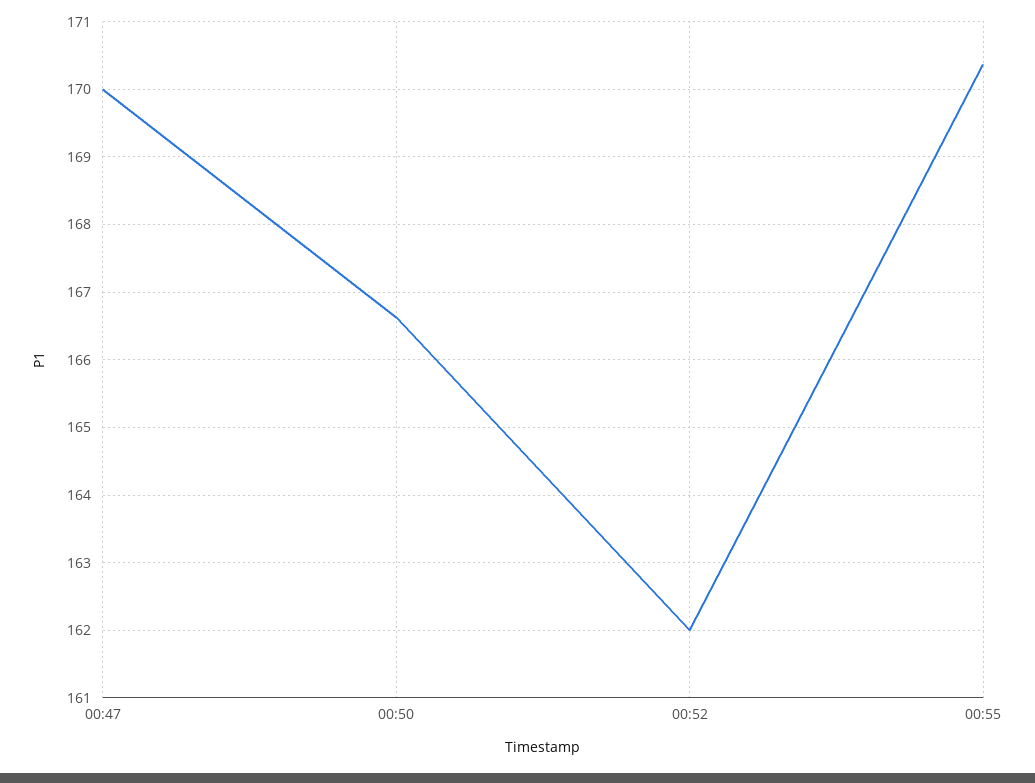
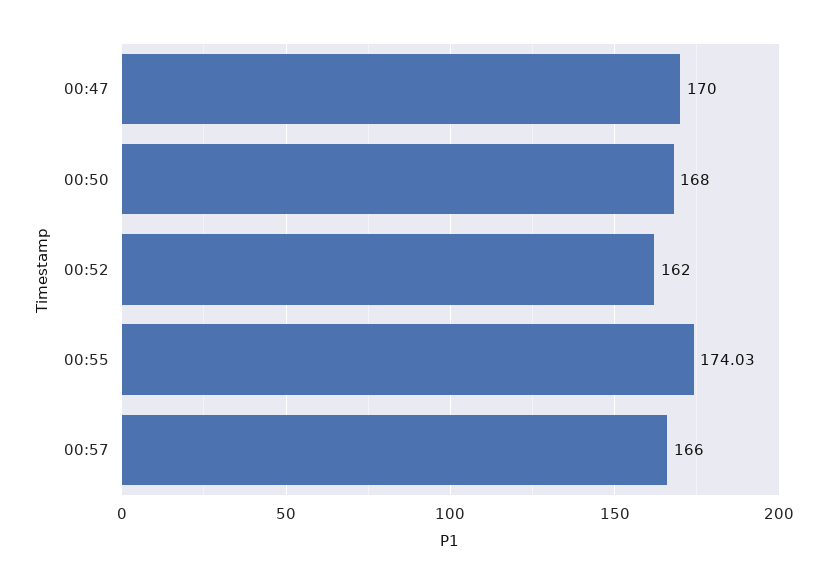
00:50: 166.6 -> 168
00:55: 170.4 -> 174.03
00:57: none -> 166

